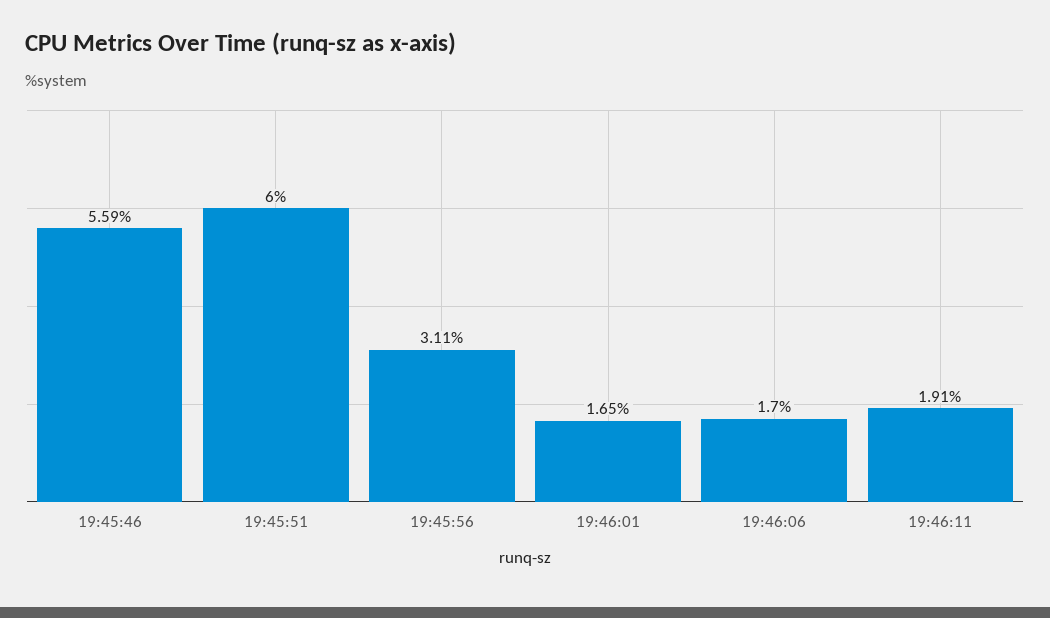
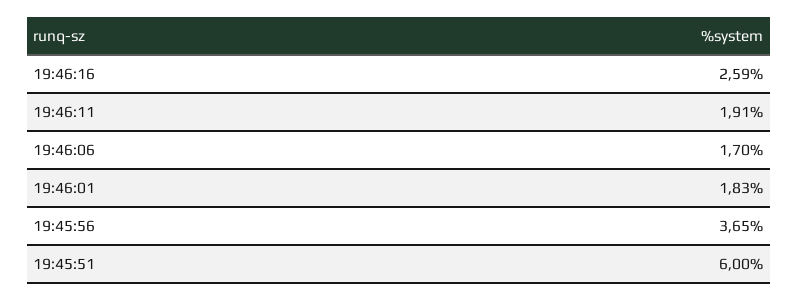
19:45:46: 5.59 -> none
19:45:56: 3.11 -> 3.65
19:46:01: 1.65 -> 1.83
19:46:16: none -> 2.59

